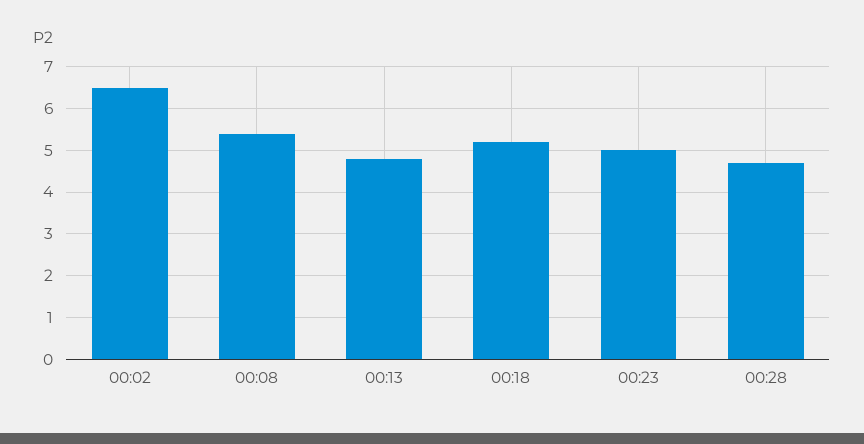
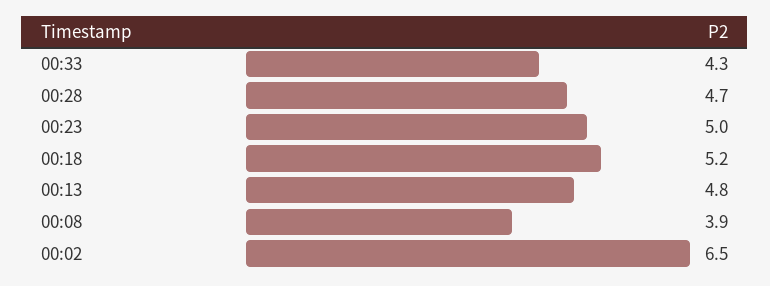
00:08: 5.5 -> 3.9
00:33: none -> 4.3

